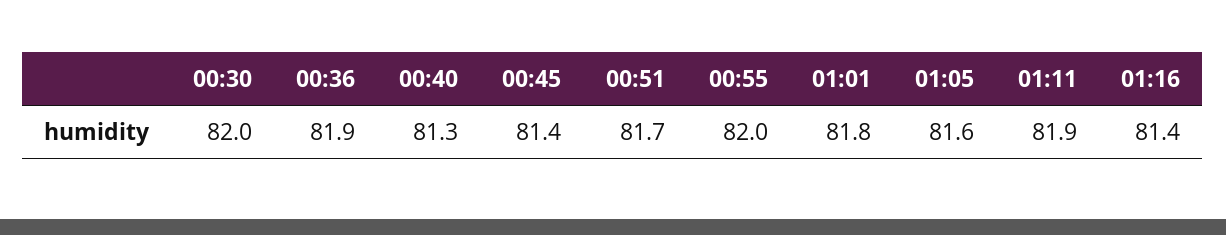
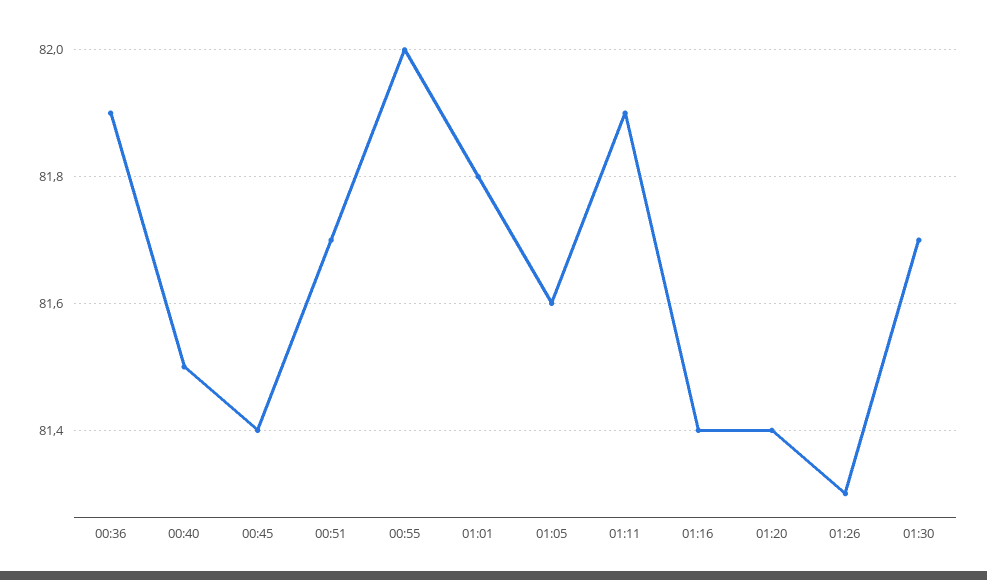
00:30: 82 -> none
00:40: 81.3 -> 81.5
01:20: none -> 81.4
01:26: none -> 81.3
01:30: none -> 81.7

